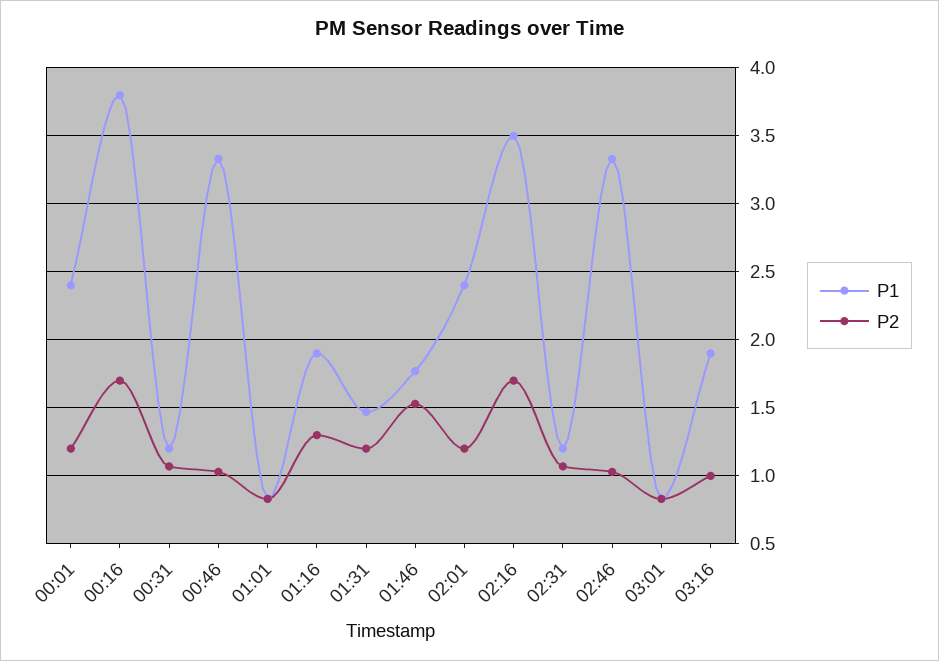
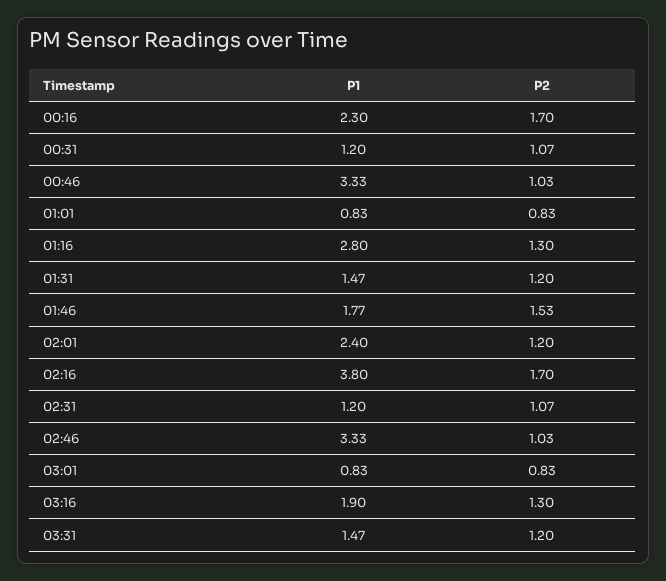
P1, 00:01: 2.4 -> none
P2, 00:01: 1.2 -> none
P1, 00:16: 3.8 -> 2.3
P1, 01:16: 1.9 -> 2.8
P1, 02:16: 3.5 -> 3.8
P2, 03:16: 1 -> 1.3
P1, 03:31: none -> 1.47
P2, 03:31: none -> 1.2

